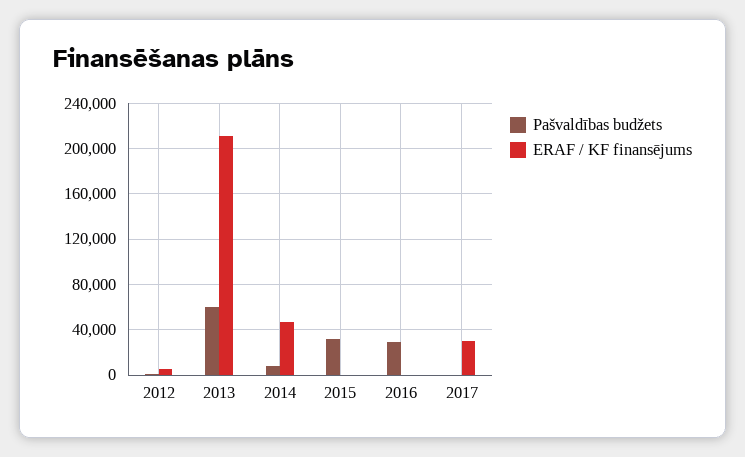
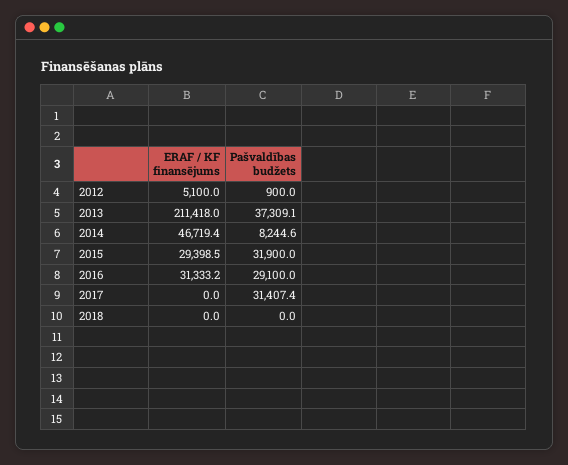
Pašvaldības budžets, 2013: 60000 -> 37309.1
ERAF / KF finansējums, 2015: 0 -> 29398.5
ERAF / KF finansējums, 2016: 0 -> 31333.2
Pašvaldības budžets, 2017: 0 -> 31407.4
ERAF / KF finansējums, 2017: 30000 -> 0
ERAF / KF finansējums, 2018: none -> 0
Pašvaldības budžets, 2018: none -> 0

